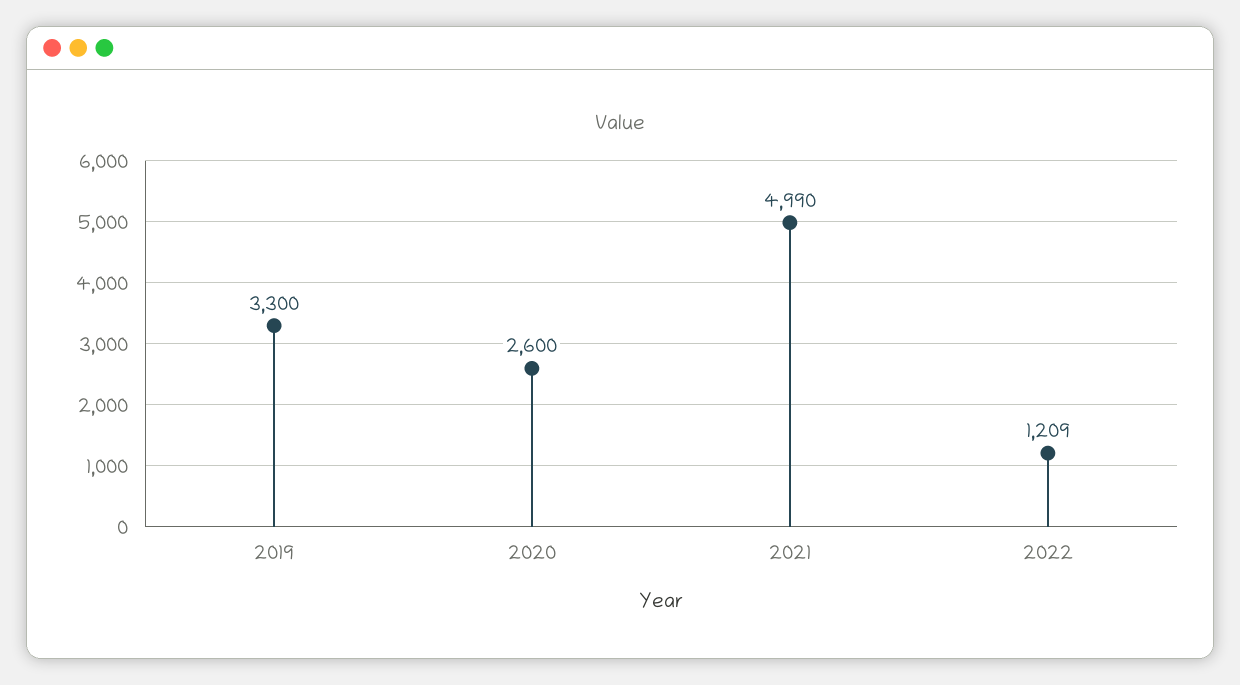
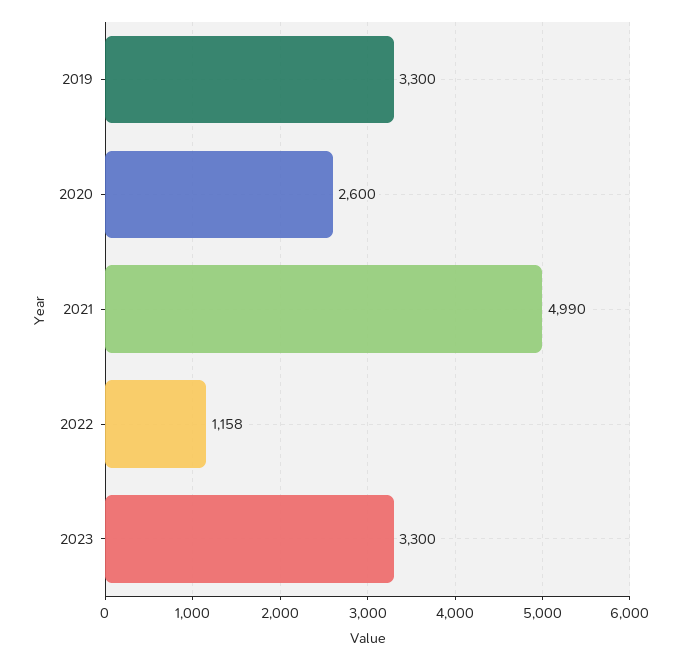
2022: 1209 -> 1158
2023: none -> 3300

